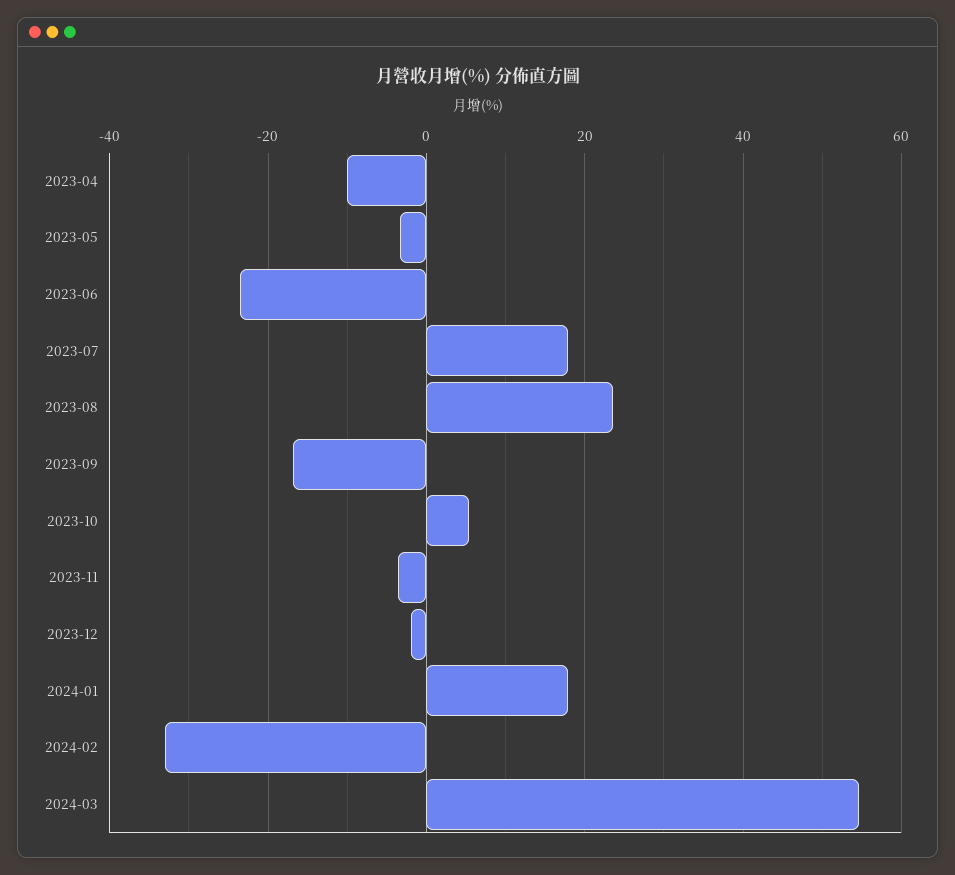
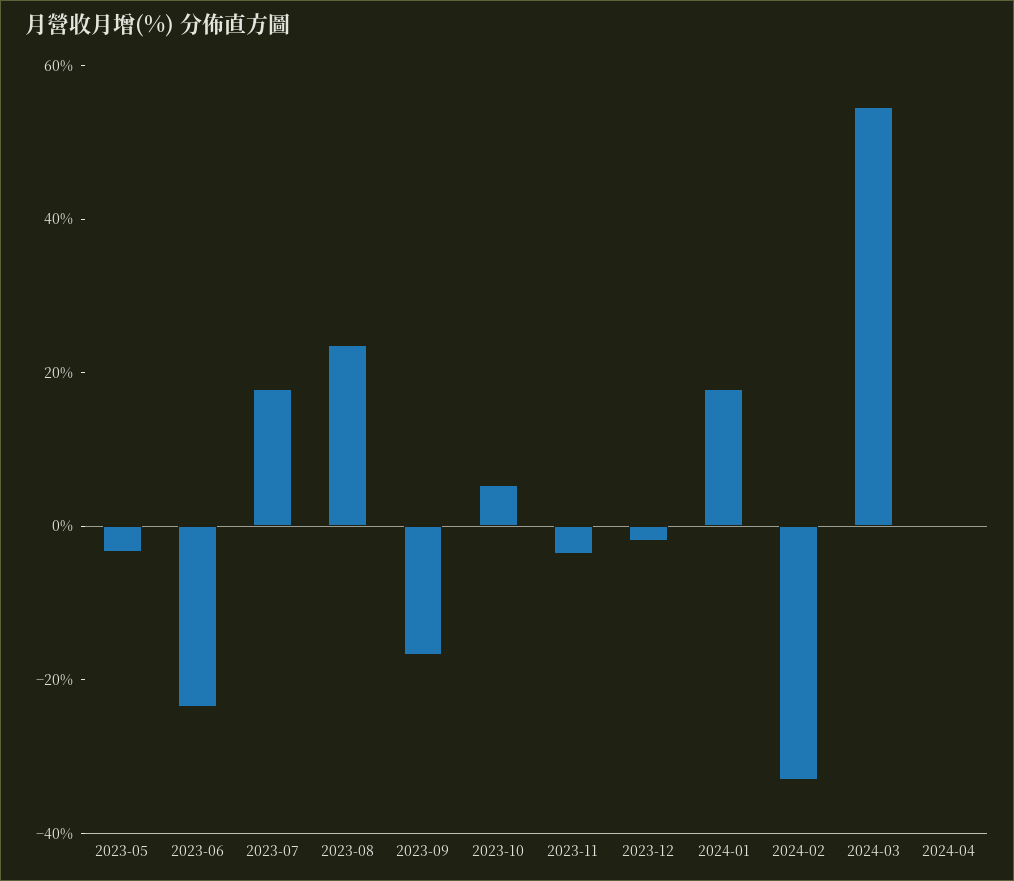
2023-04: -10 -> none
2024-04: none -> 0

